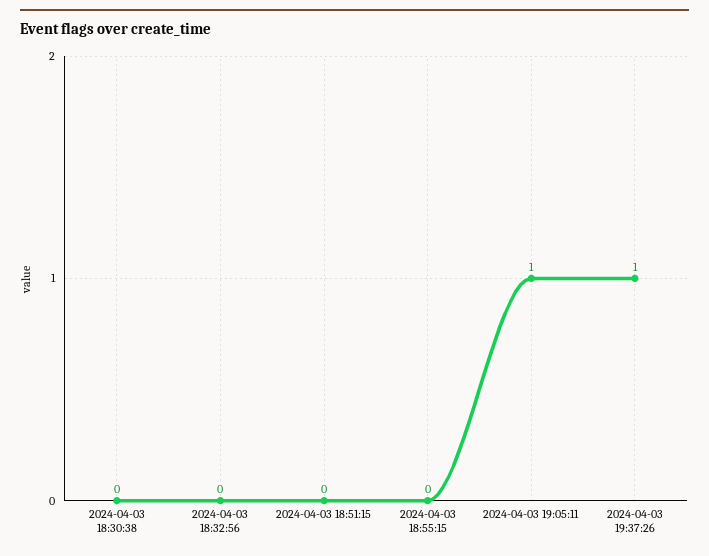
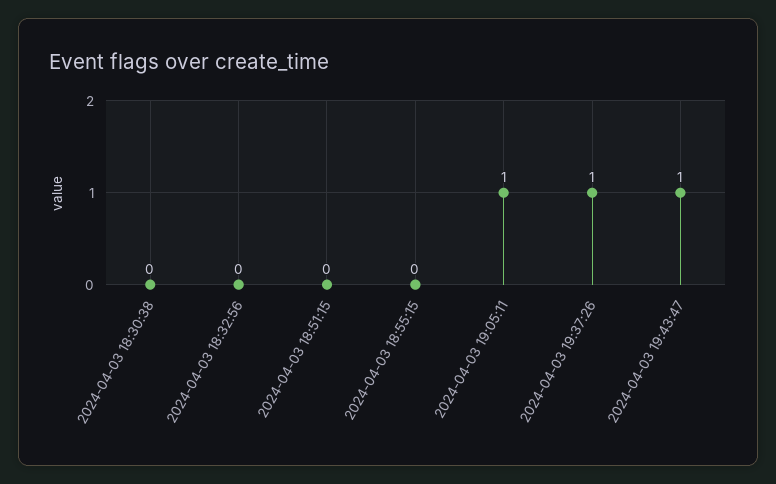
2024-04-03 19:43:47: none -> 1

